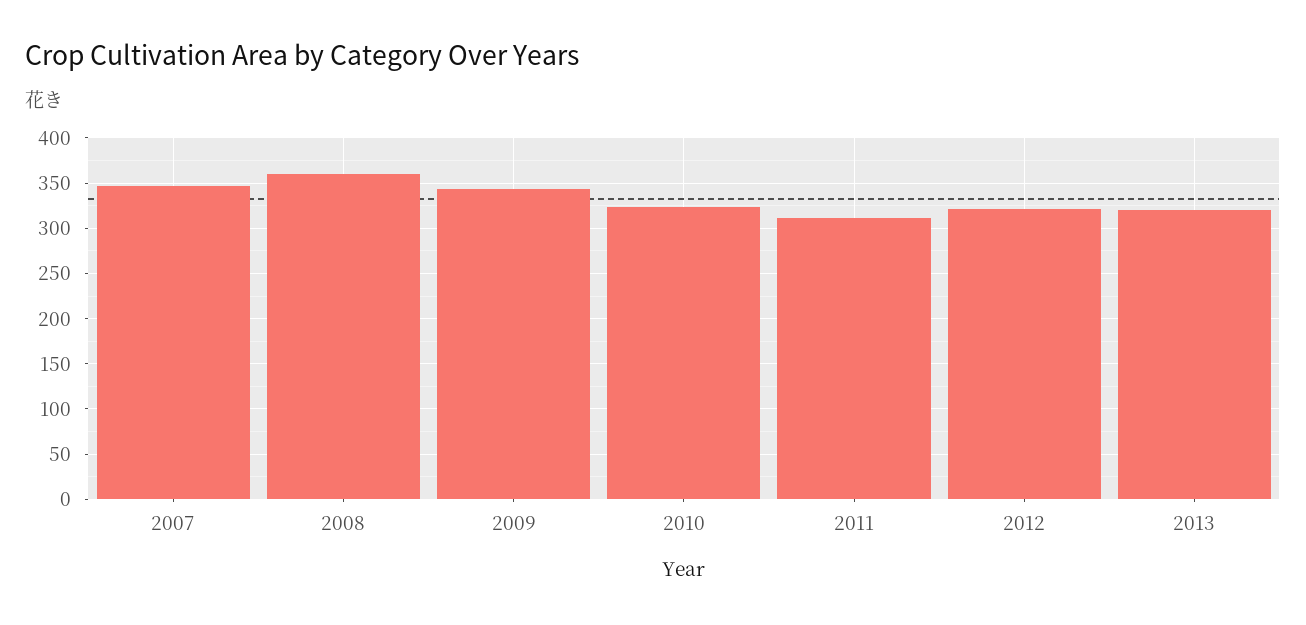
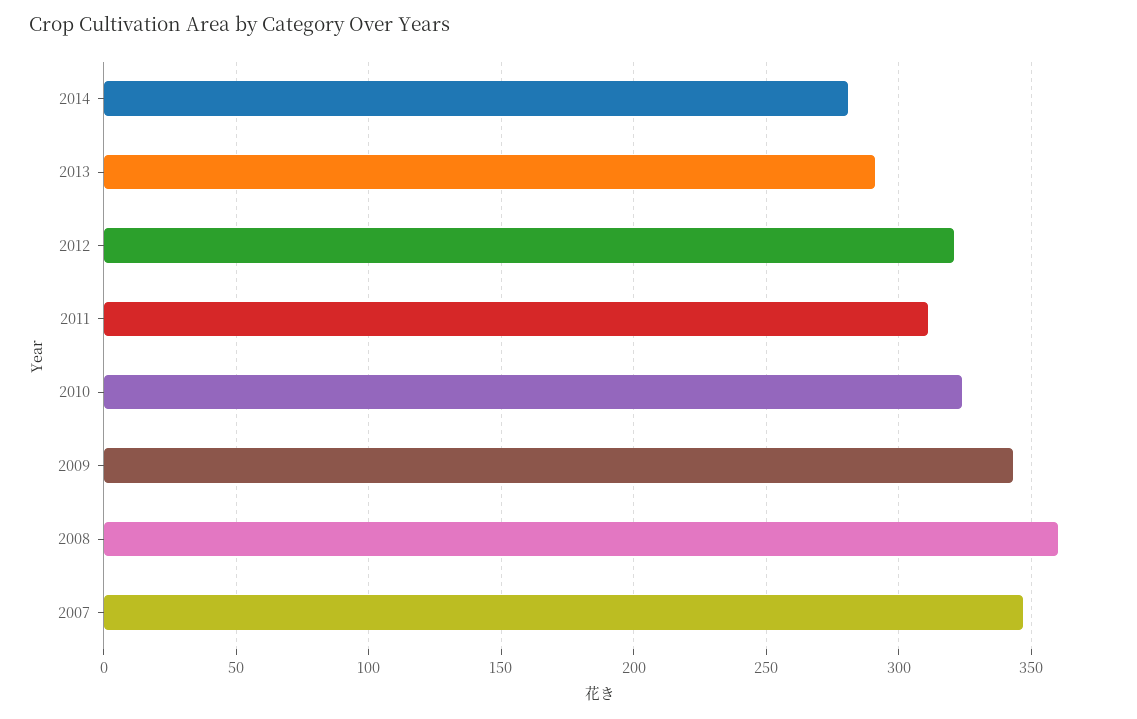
2013: 320 -> 290
2014: none -> 280

